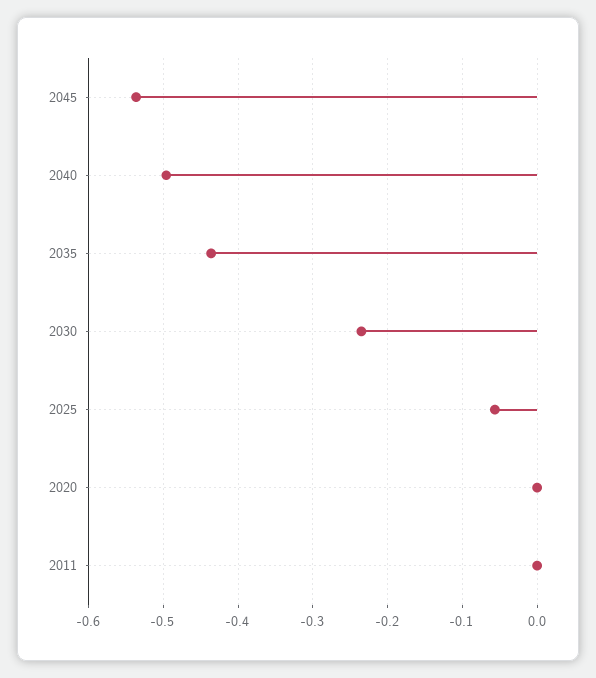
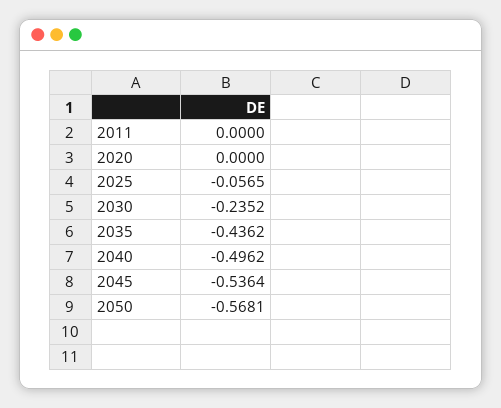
2050: none -> -0.5681

